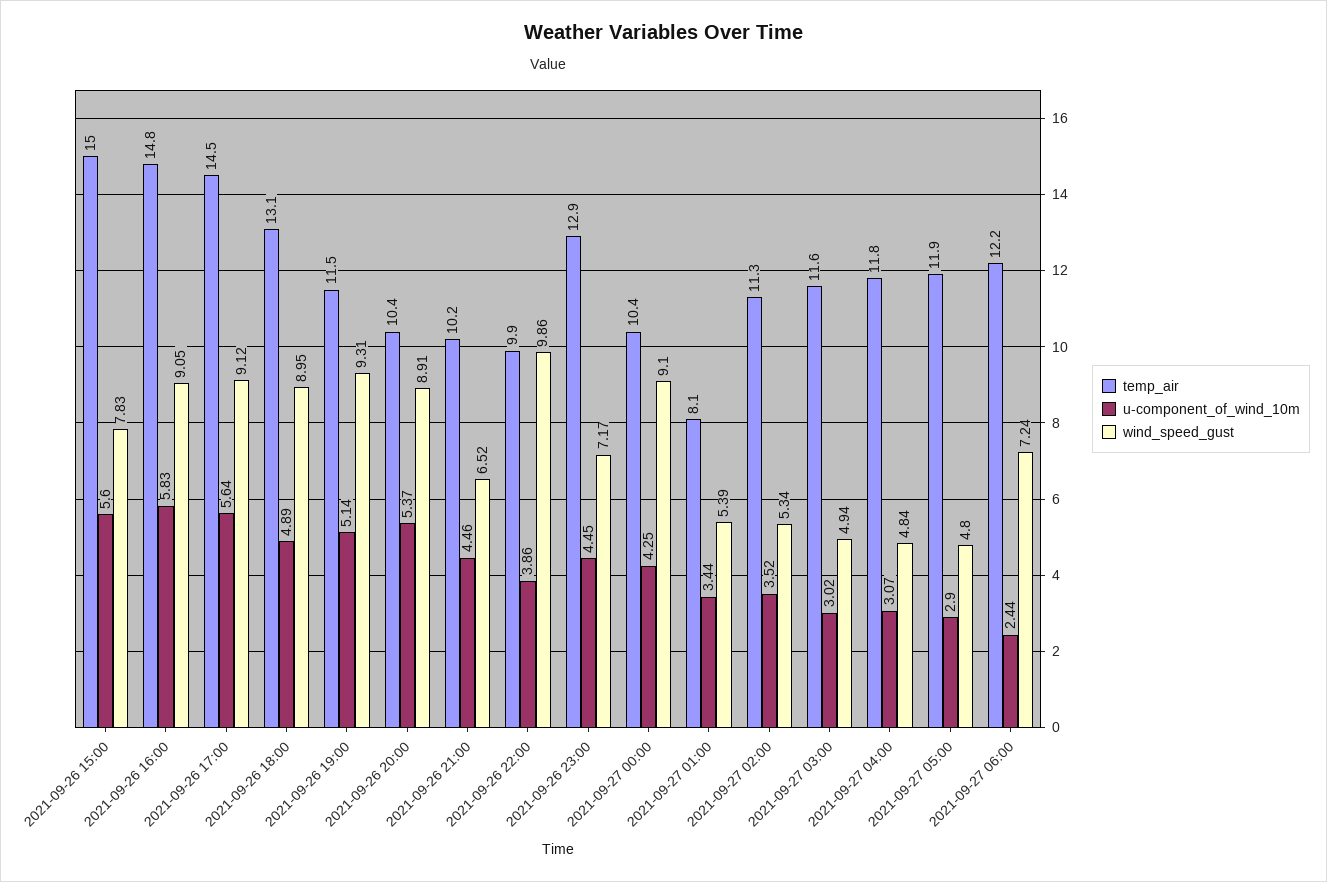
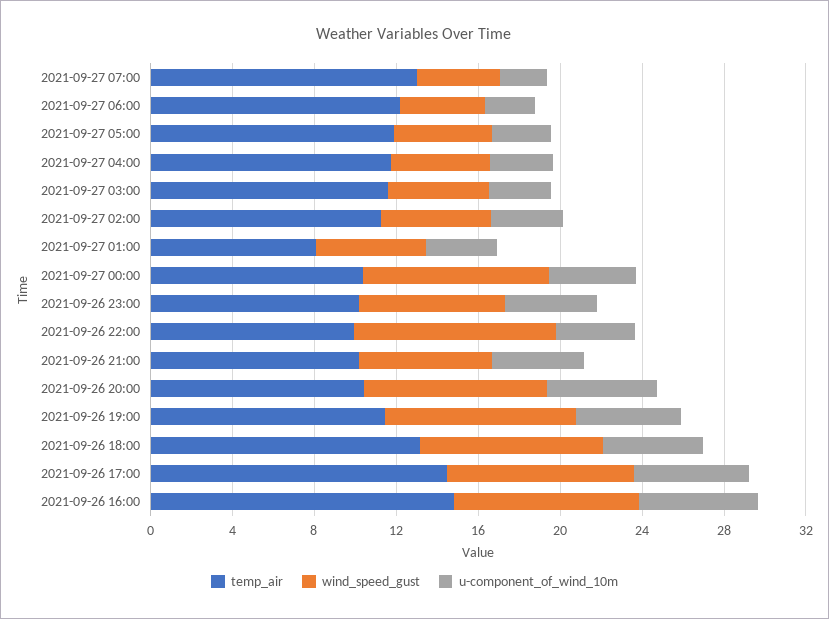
temp_air, 2021-09-26 15:00: 15 -> none
u-component_of_wind_10m, 2021-09-26 15:00: 5.6 -> none
wind_speed_gust, 2021-09-26 15:00: 7.83 -> none
temp_air, 2021-09-26 23:00: 12.9 -> 10
wind_speed_gust, 2021-09-27 06:00: 7.24 -> 4
temp_air, 2021-09-27 07:00: none -> 13
wind_speed_gust, 2021-09-27 07:00: none -> 4
u-component_of_wind_10m, 2021-09-27 07:00: none -> 2

